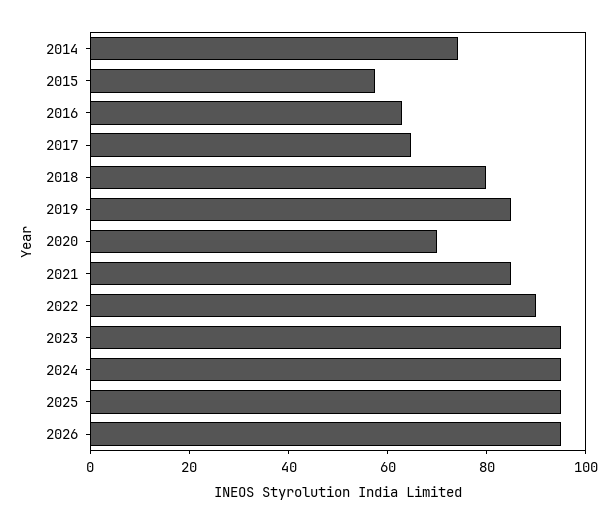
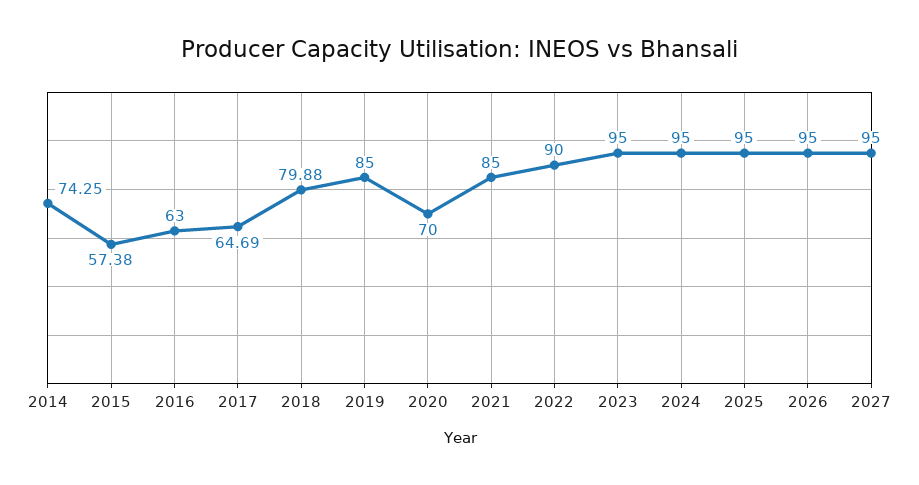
2027: none -> 95

